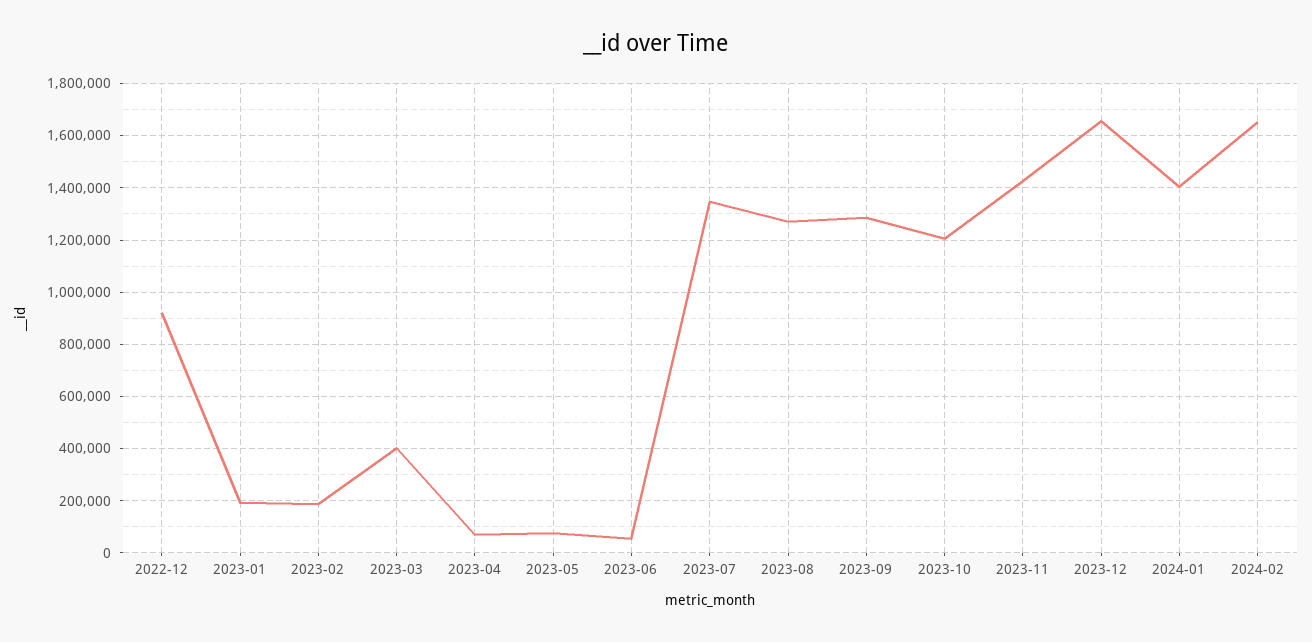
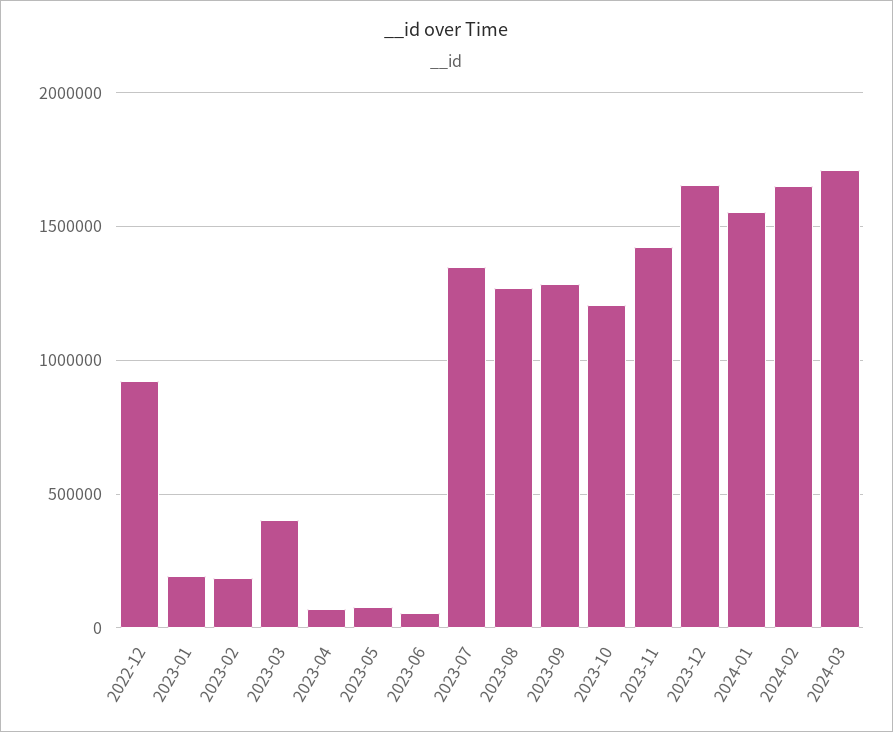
2024-01: 1400000 -> 1550000
2024-03: none -> 1700000

